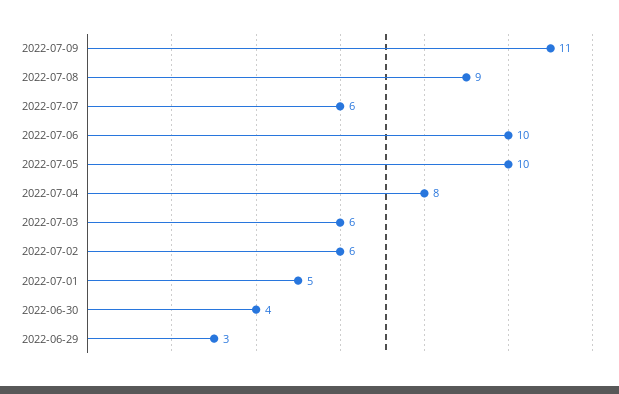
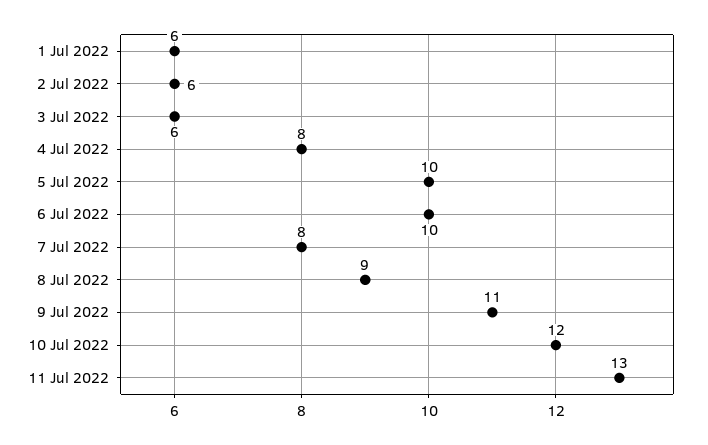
2022-07-07: 6 -> 8
2022-07-01: 5 -> 6
2022-06-30: 4 -> none
2022-06-29: 3 -> none
10 Jul 2022: none -> 12
11 Jul 2022: none -> 13

